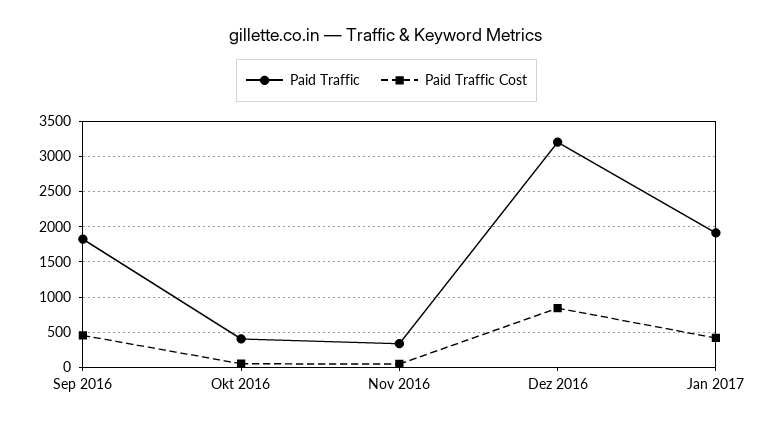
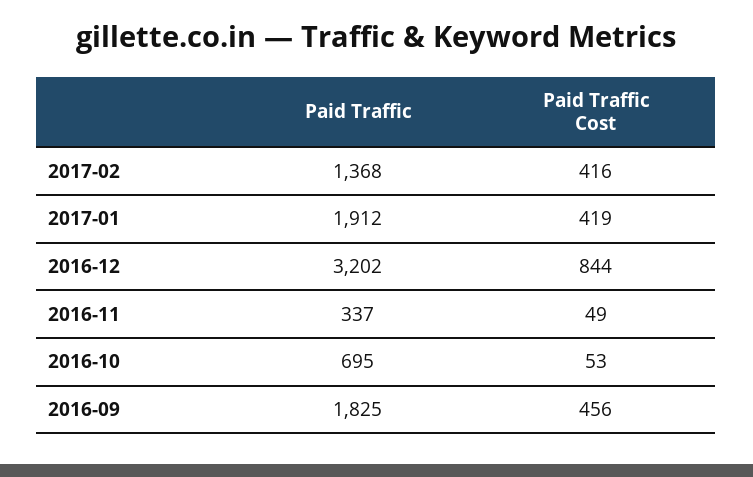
Paid Traffic, Okt 2016: 400 -> 695
Paid Traffic, 2017-02: none -> 1368
Paid Traffic Cost, 2017-02: none -> 416

